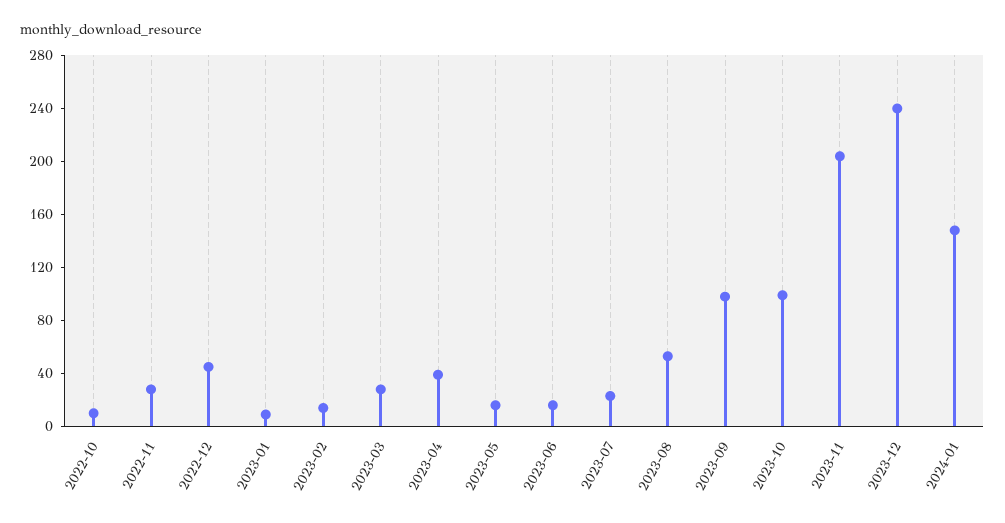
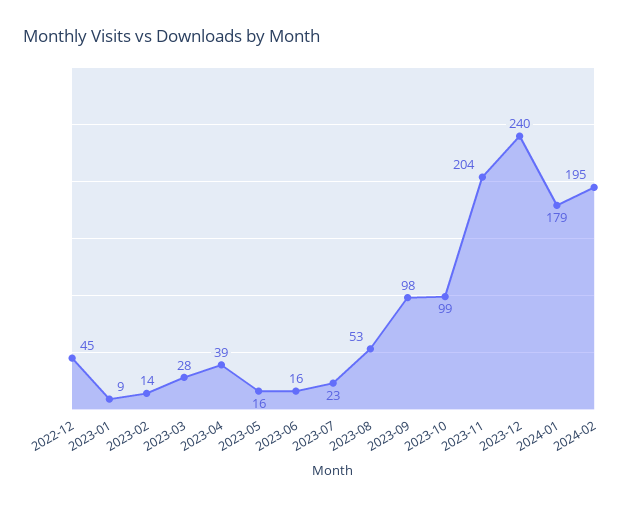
2022-10: 10 -> none
2022-11: 30 -> none
2024-01: 150 -> 179
2024-02: none -> 195

